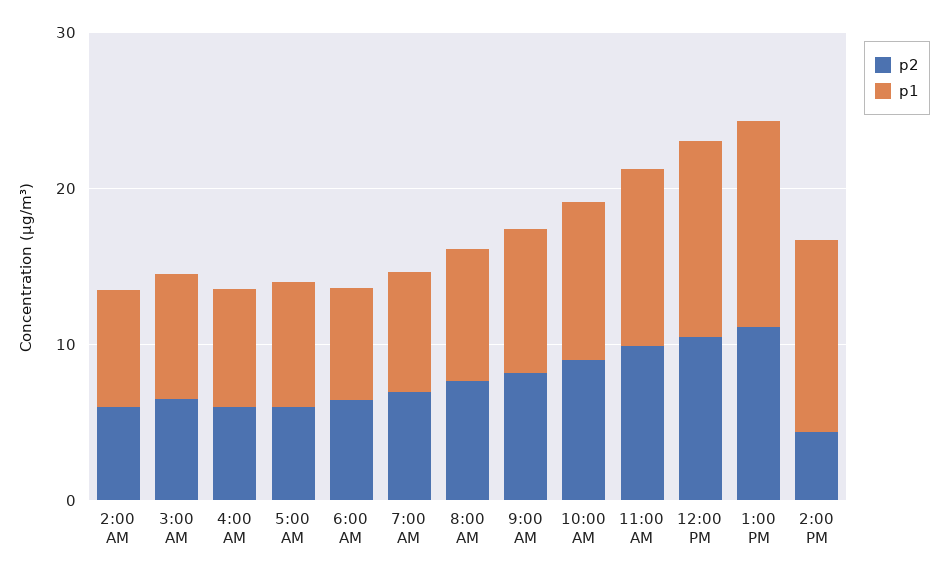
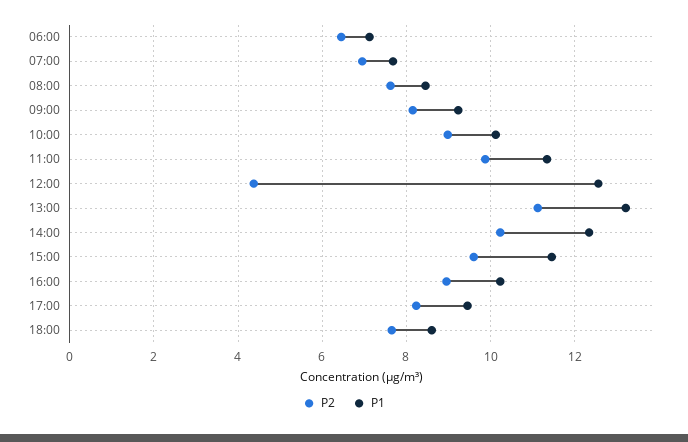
p2, 2:00 AM: 6 -> none
p1, 2:00 AM: 8 -> none
p2, 3:00 AM: 6 -> none
p1, 3:00 AM: 8 -> none
p2, 4:00 AM: 6 -> none
p1, 4:00 AM: 8 -> none
p2, 5:00 AM: 6 -> none
p1, 5:00 AM: 8 -> none
p2, 12:00 PM: 10 -> 4.4
p2, 2:00 PM: 4 -> 10.2
p2, 15:00: none -> 9.6
p1, 15:00: none -> 11.4
p2, 16:00: none -> 9
p1, 16:00: none -> 10.2
p2, 17:00: none -> 8.2
p1, 17:00: none -> 9.4
p2, 18:00: none -> 7.6
p1, 18:00: none -> 8.6

